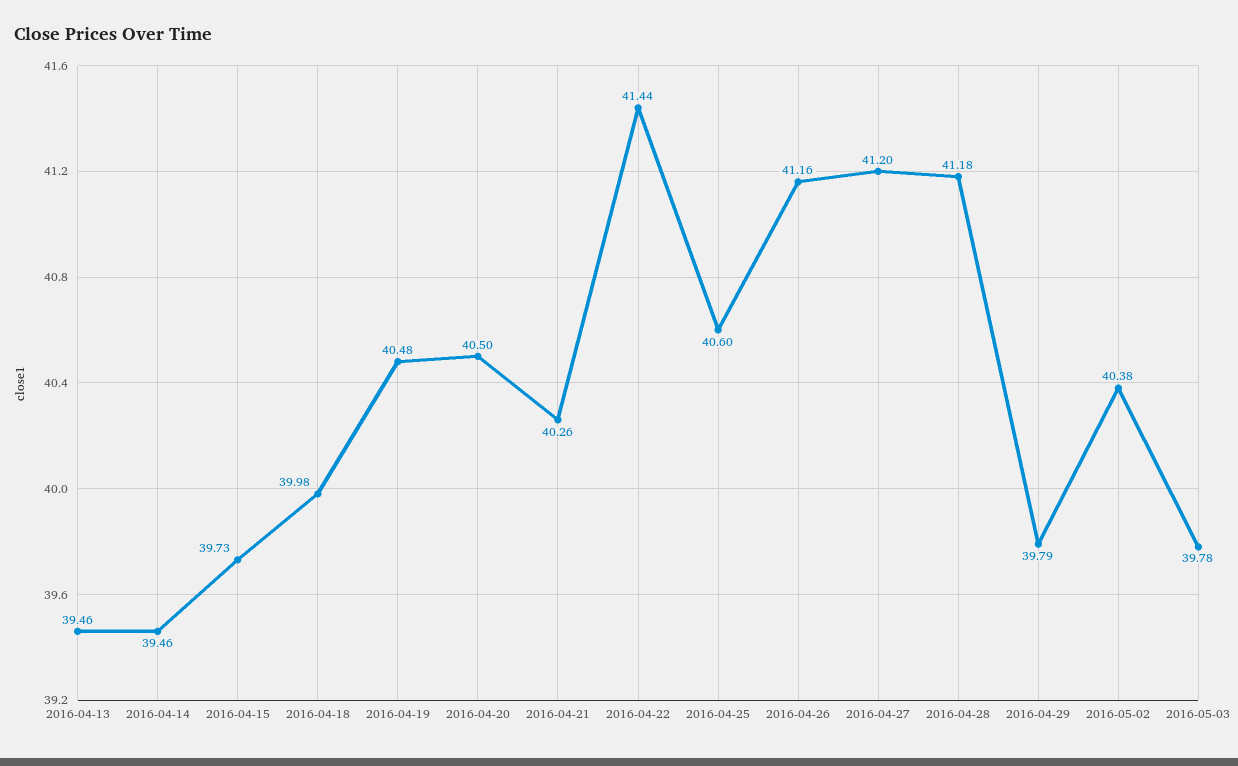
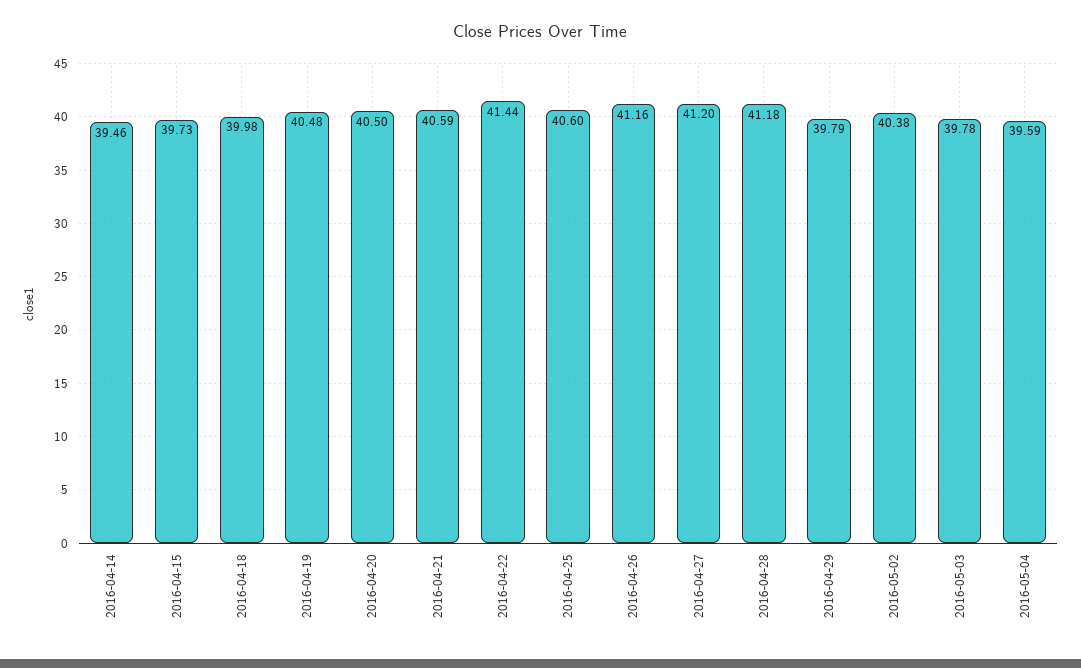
2016-04-13: 39.46 -> none
2016-04-21: 40.26 -> 40.59
2016-05-04: none -> 39.59

